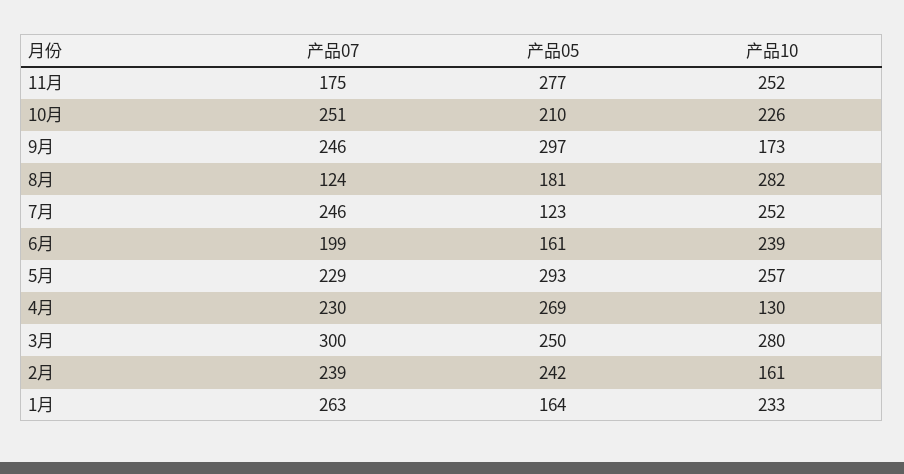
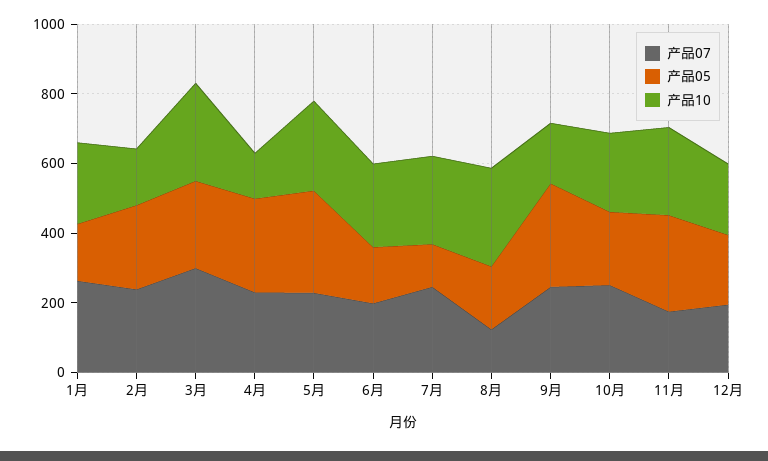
产品07, 12月: none -> 200
产品05, 12月: none -> 200
产品10, 12月: none -> 200

